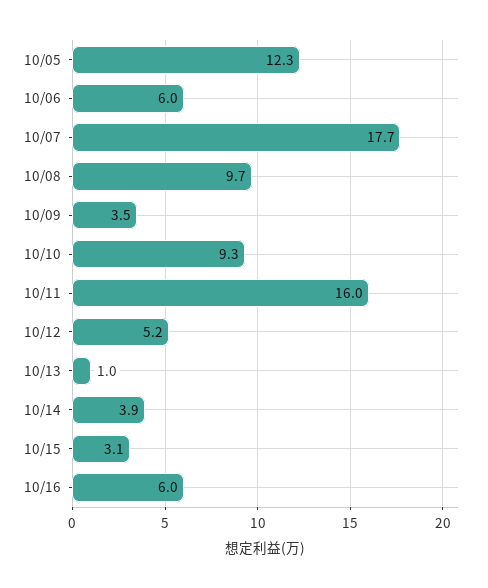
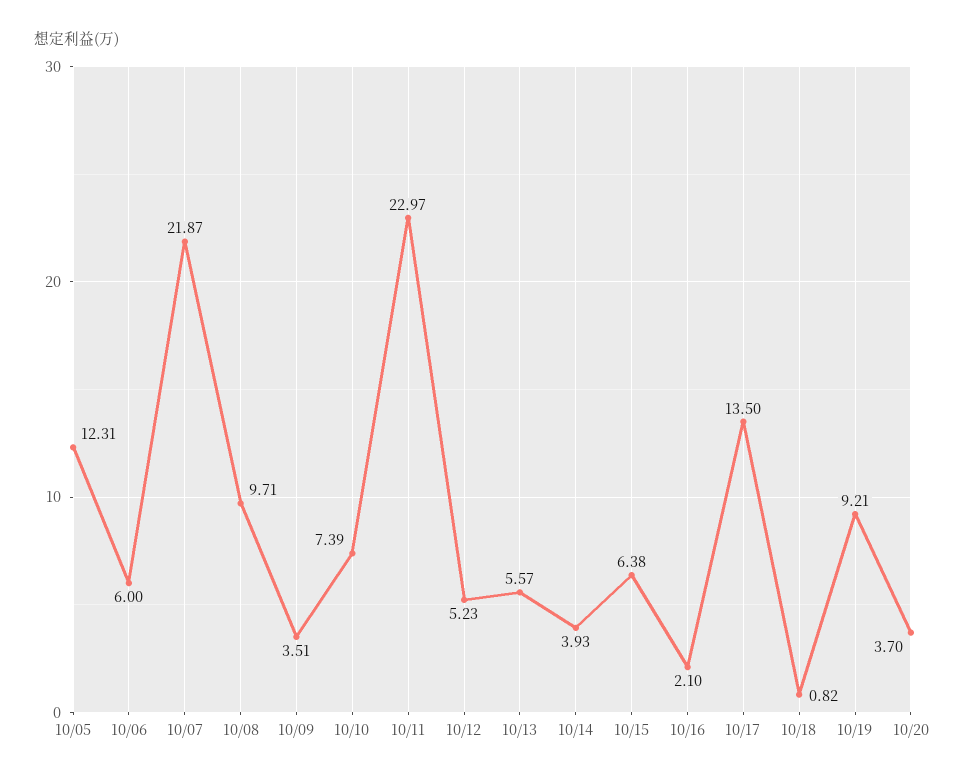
10/07: 17.7 -> 21.87
10/10: 9.3 -> 7.39
10/11: 16 -> 22.97
10/13: 1 -> 5.57
10/15: 3.1 -> 6.38
10/16: 6 -> 2.1
10/17: none -> 13.5
10/18: none -> 0.82
10/19: none -> 9.21
10/20: none -> 3.7

